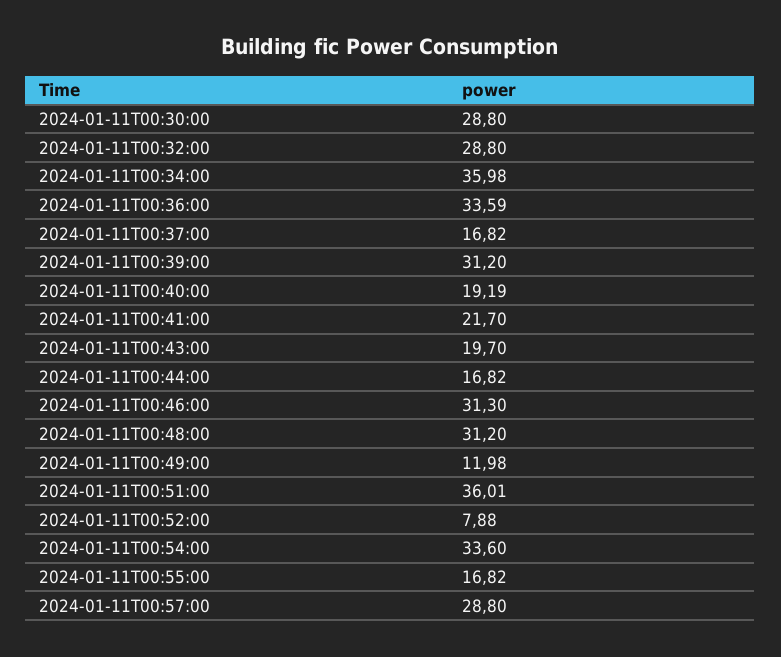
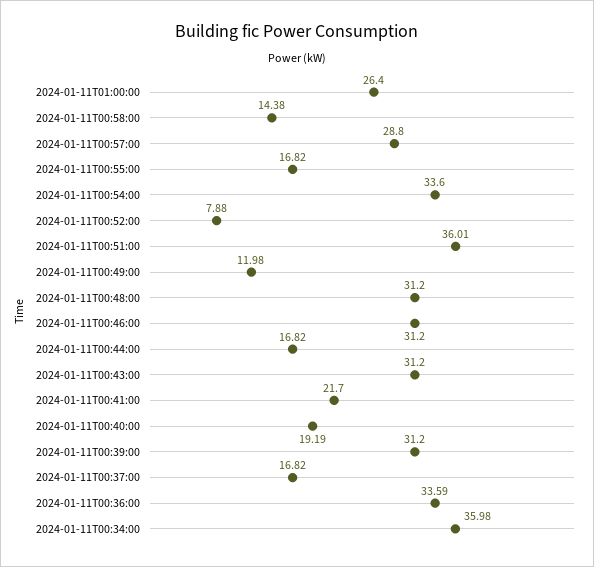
2024-01-11T00:30:00: 28.8 -> none
2024-01-11T00:32:00: 28.8 -> none
2024-01-11T00:43:00: 19.7 -> 31.2
2024-01-11T00:46:00: 31.3 -> 31.2
2024-01-11T01:00:00: none -> 26.4
2024-01-11T00:58:00: none -> 14.38

